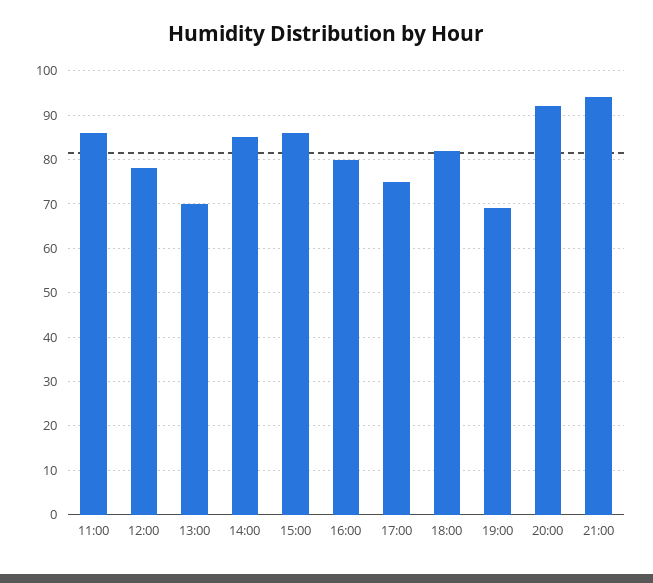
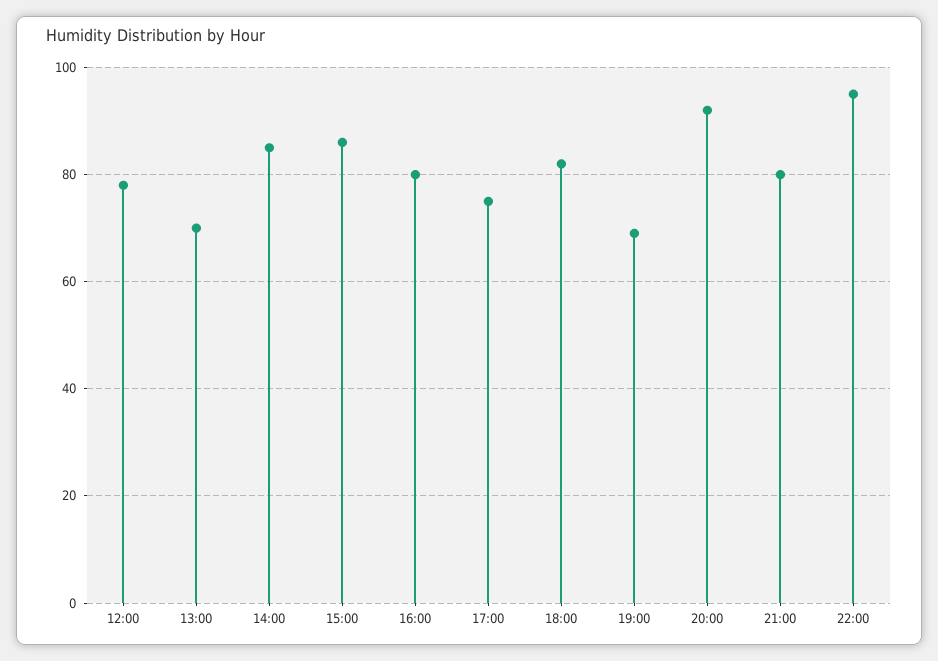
11:00: 85 -> none
21:00: 95 -> 80
22:00: none -> 95

